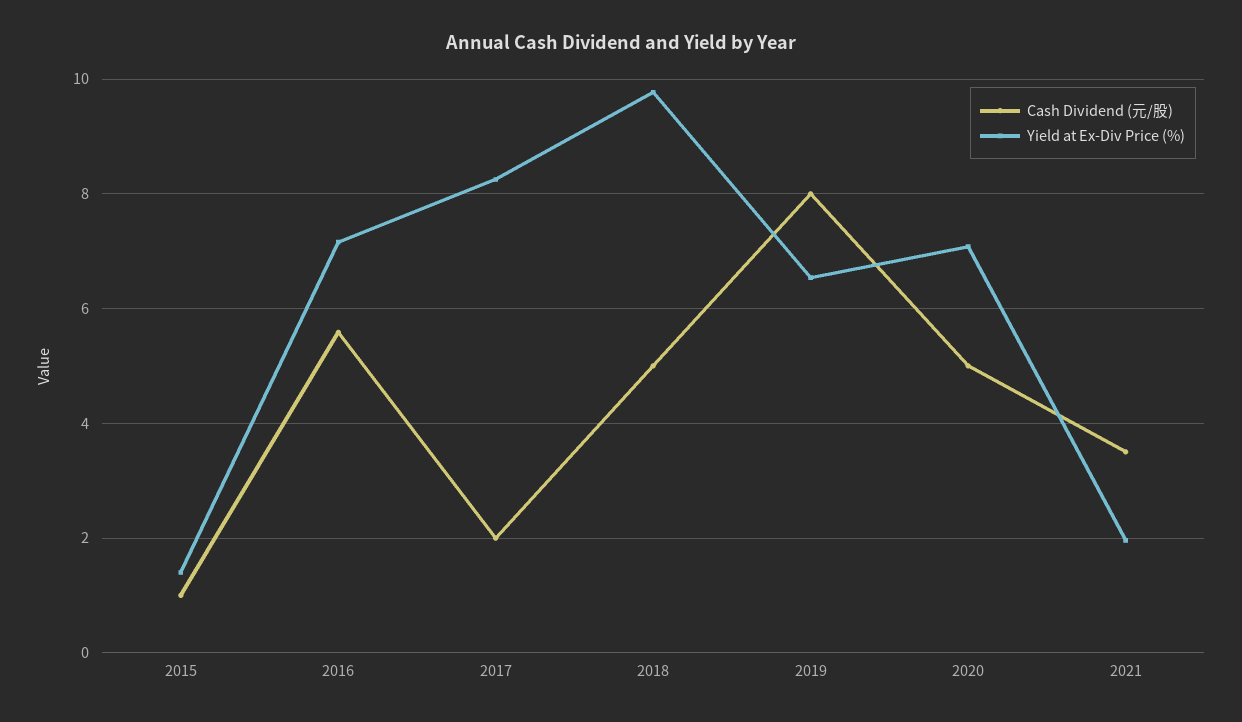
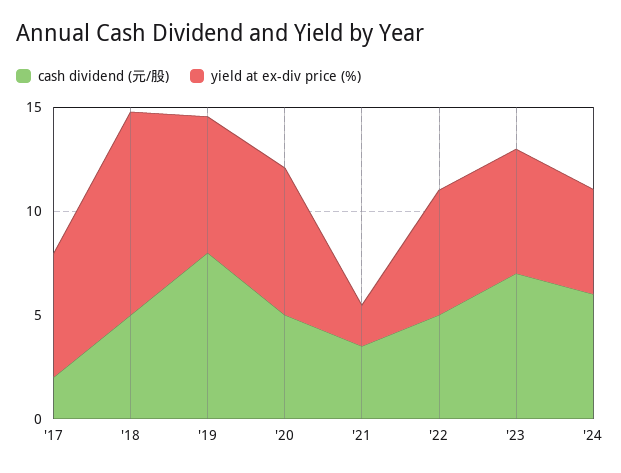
Cash Dividend (元/股), 2015: 1 -> none
Yield at Ex-Div Price (%), 2015: 1.4 -> none
Cash Dividend (元/股), 2016: 5.6 -> none
Yield at Ex-Div Price (%), 2016: 7.2 -> none
Yield at Ex-Div Price (%), 2017: 8.2 -> 6
Cash Dividend (元/股), '22: none -> 5
Yield at Ex-Div Price (%), '22: none -> 6
Cash Dividend (元/股), '23: none -> 7
Yield at Ex-Div Price (%), '23: none -> 6
Cash Dividend (元/股), '24: none -> 6
Yield at Ex-Div Price (%), '24: none -> 5

